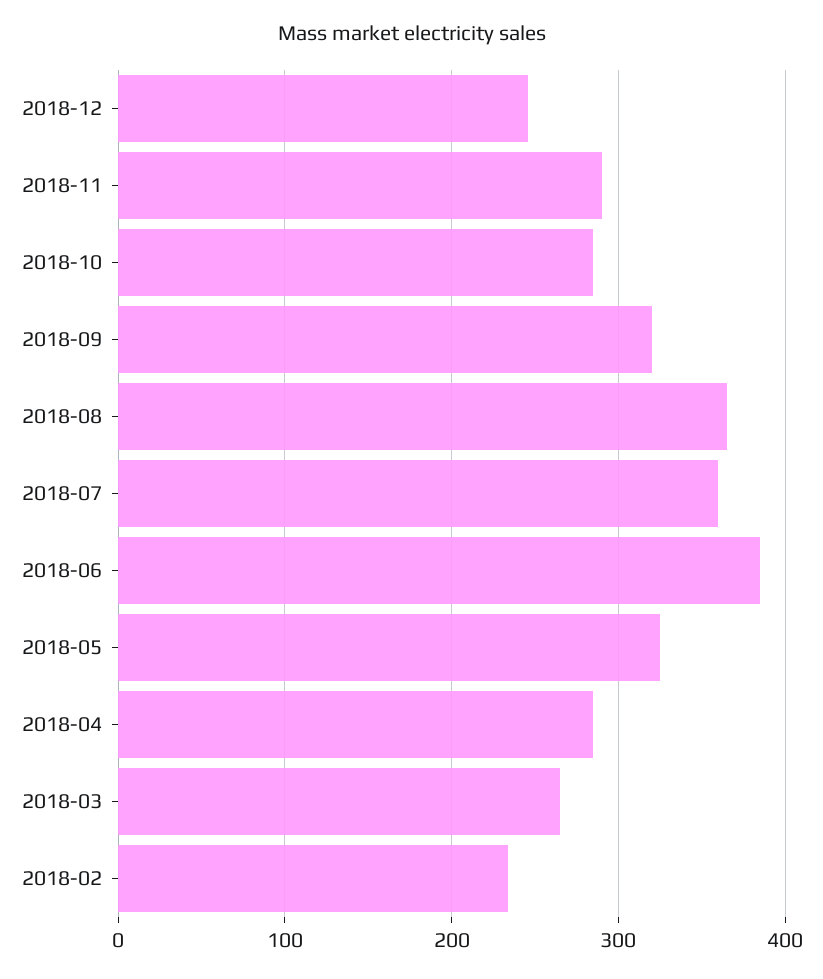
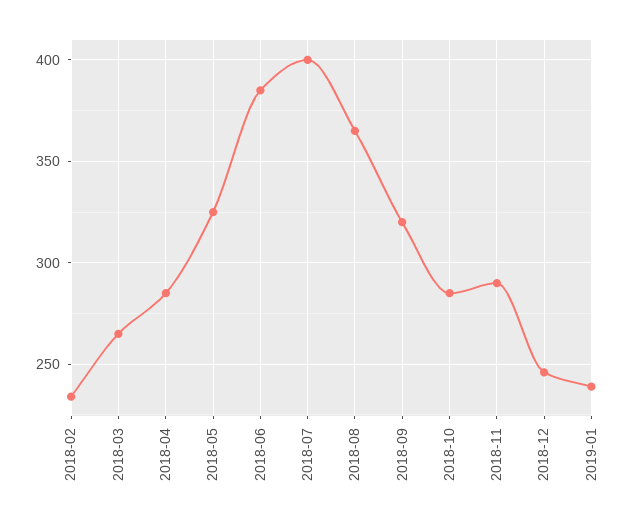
2018-07: 360 -> 400
2019-01: none -> 240

